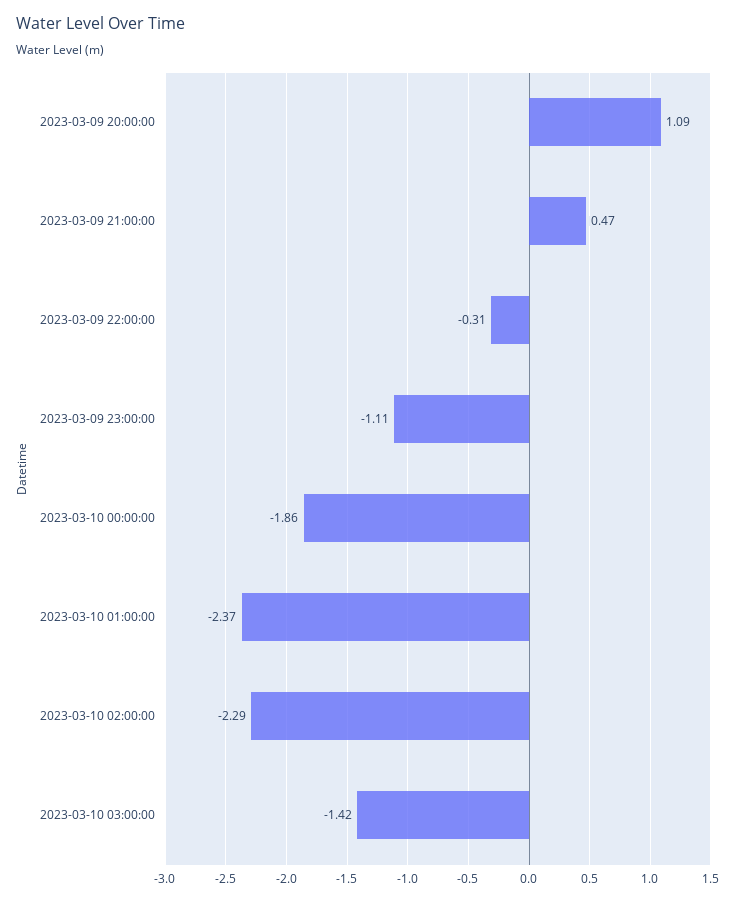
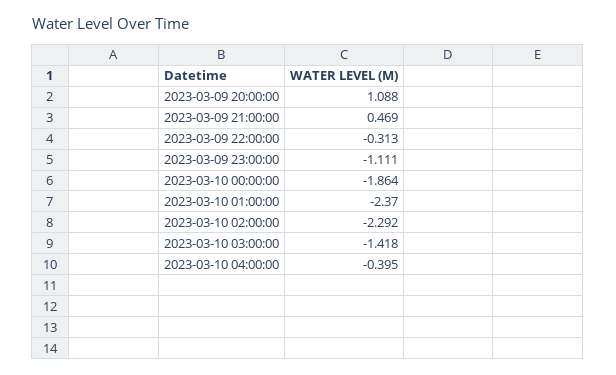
2023-03-10 04:00:00: none -> -0.395

